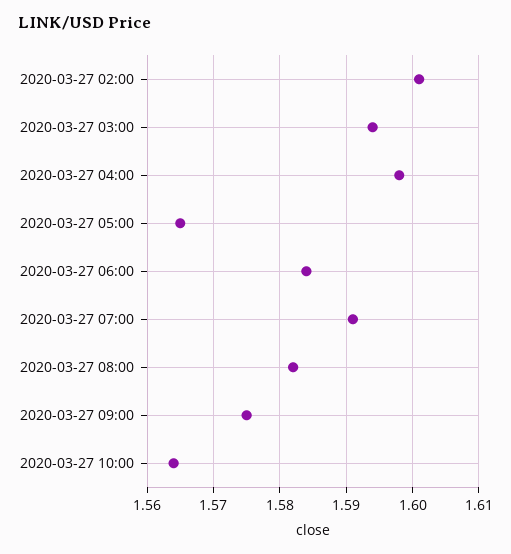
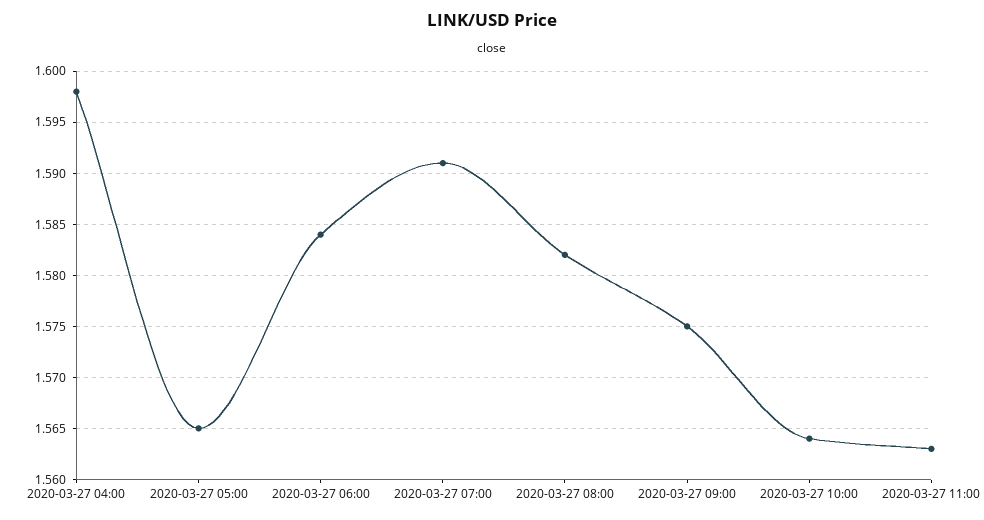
2020-03-27 02:00: 1.601 -> none
2020-03-27 03:00: 1.594 -> none
2020-03-27 11:00: none -> 1.563

